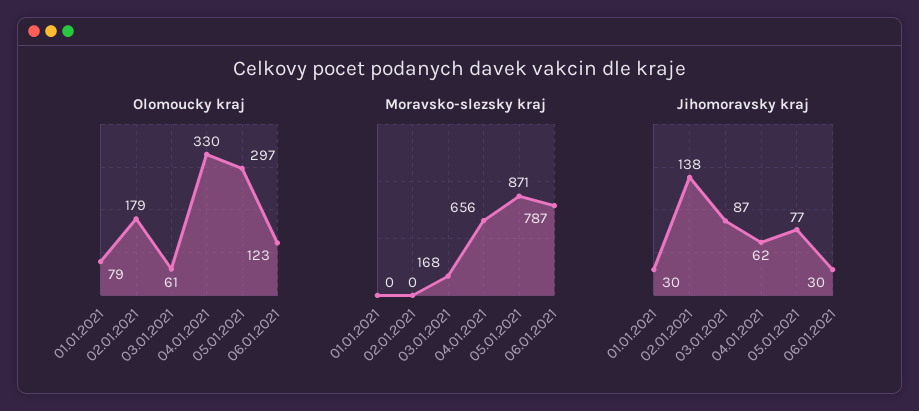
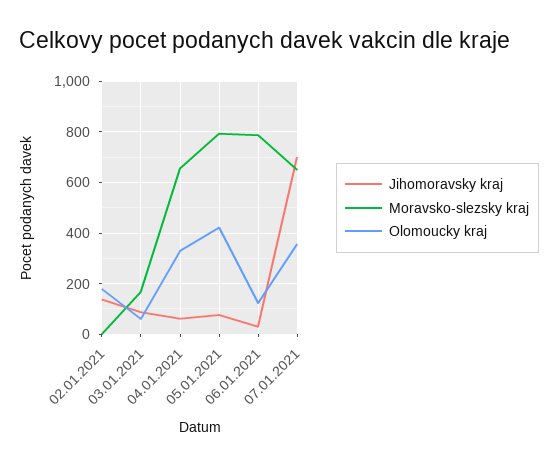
Olomoucky kraj, 01.01.2021: 79 -> none
Olomoucky kraj, 05.01.2021: 297 -> 425
Moravsko-slezsky kraj, 01.01.2021: 0 -> none
Moravsko-slezsky kraj, 05.01.2021: 871 -> 800
Jihomoravsky kraj, 01.01.2021: 30 -> none
Jihomoravsky kraj, 07.01.2021: none -> 700
Moravsko-slezsky kraj, 07.01.2021: none -> 650
Olomoucky kraj, 07.01.2021: none -> 350

